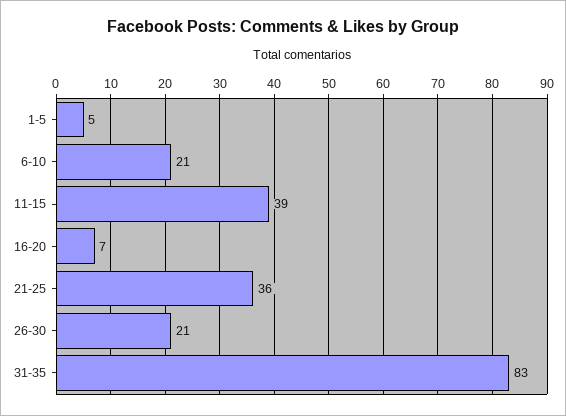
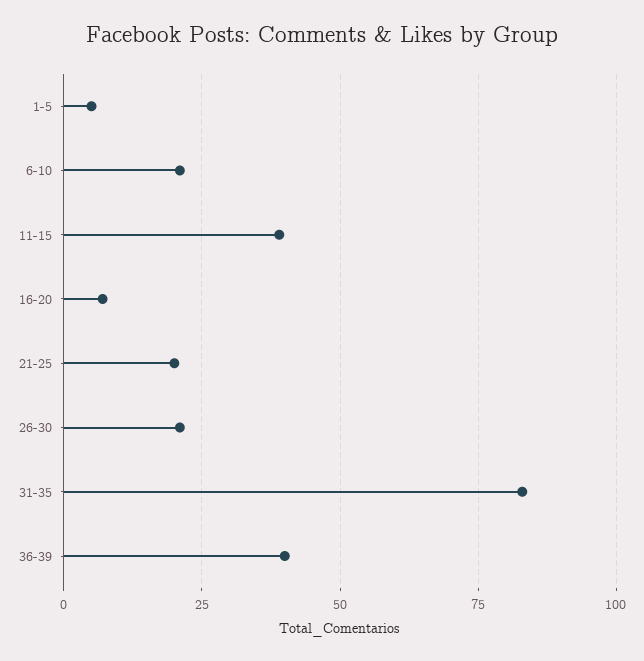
21-25: 36 -> 20
36-39: none -> 40

